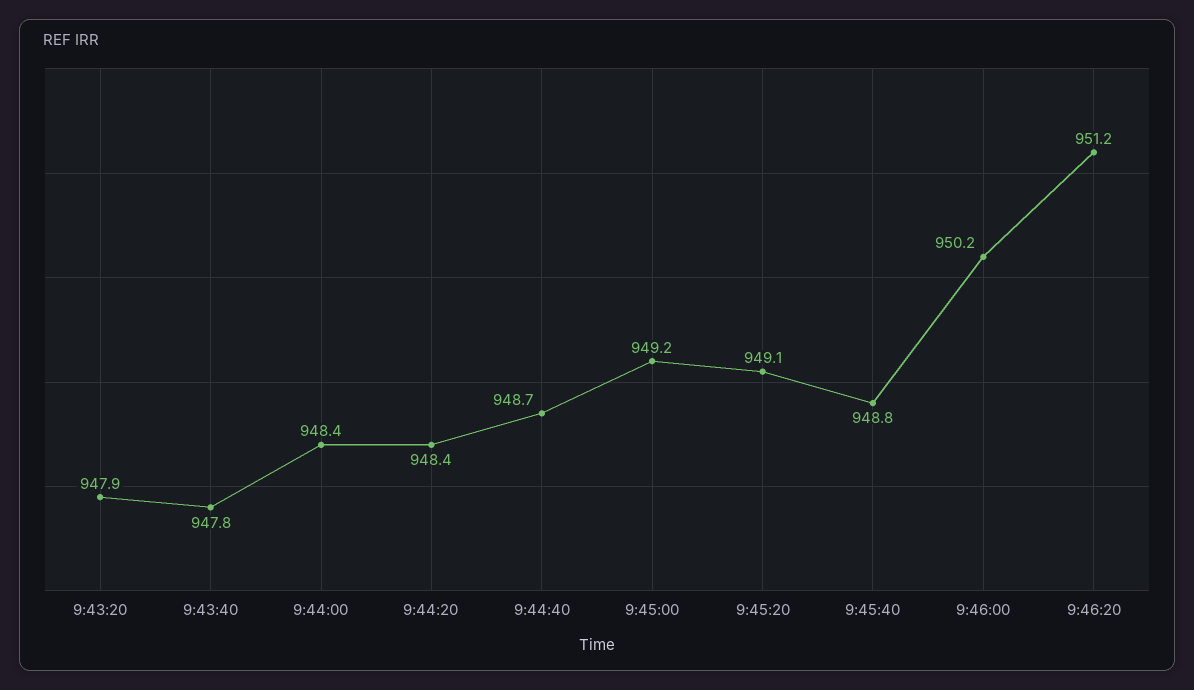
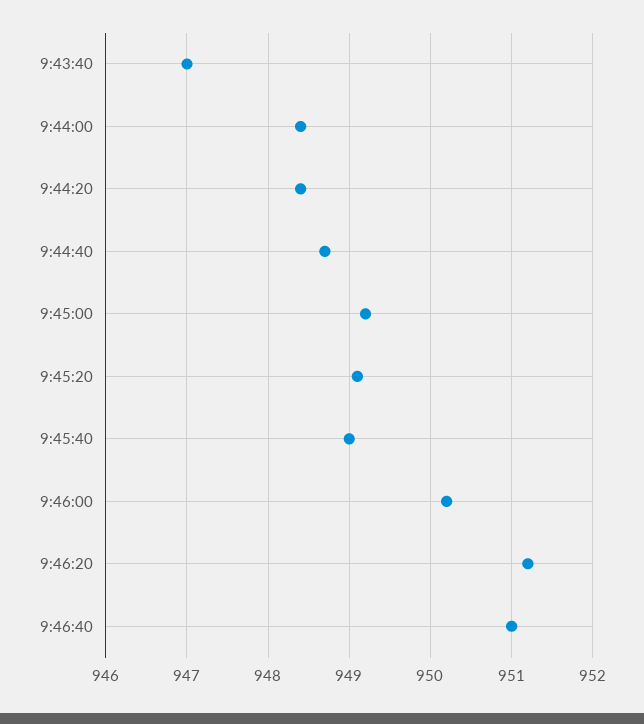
9:43:20: 947.9 -> none
9:43:40: 947.8 -> 947
9:45:40: 948.8 -> 949
9:46:40: none -> 951

